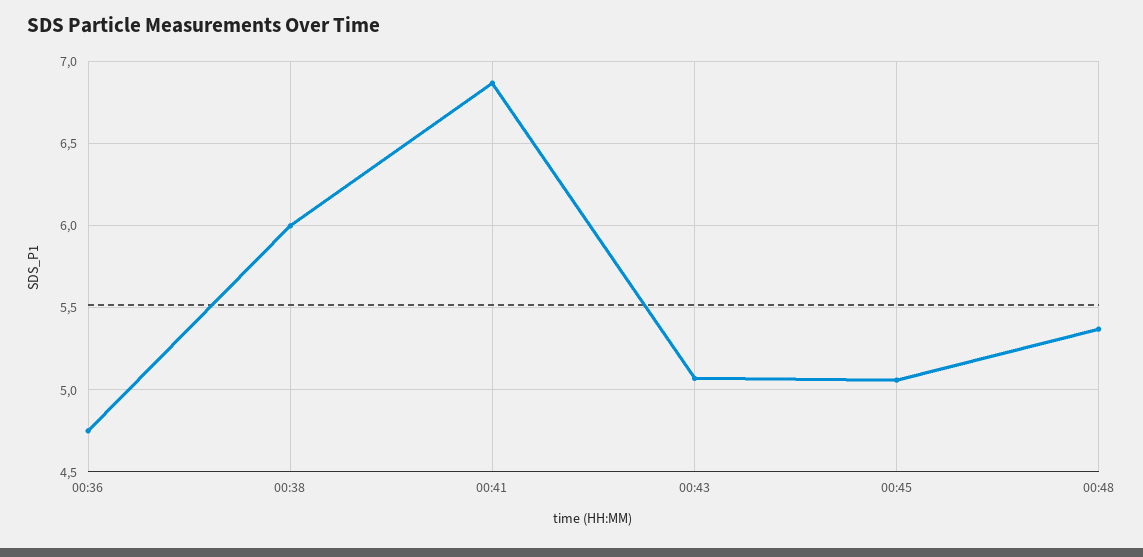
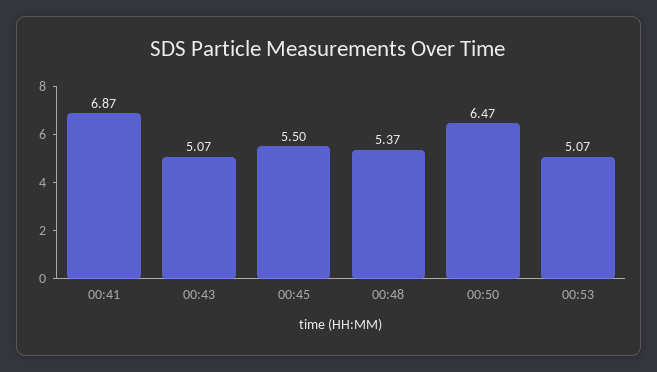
00:36: 4.75 -> none
00:38: 6 -> none
00:45: 5.05 -> 5.5
00:50: none -> 6.47
00:53: none -> 5.07

